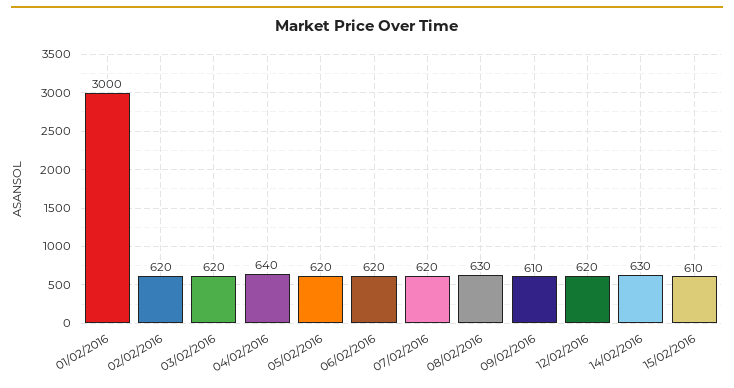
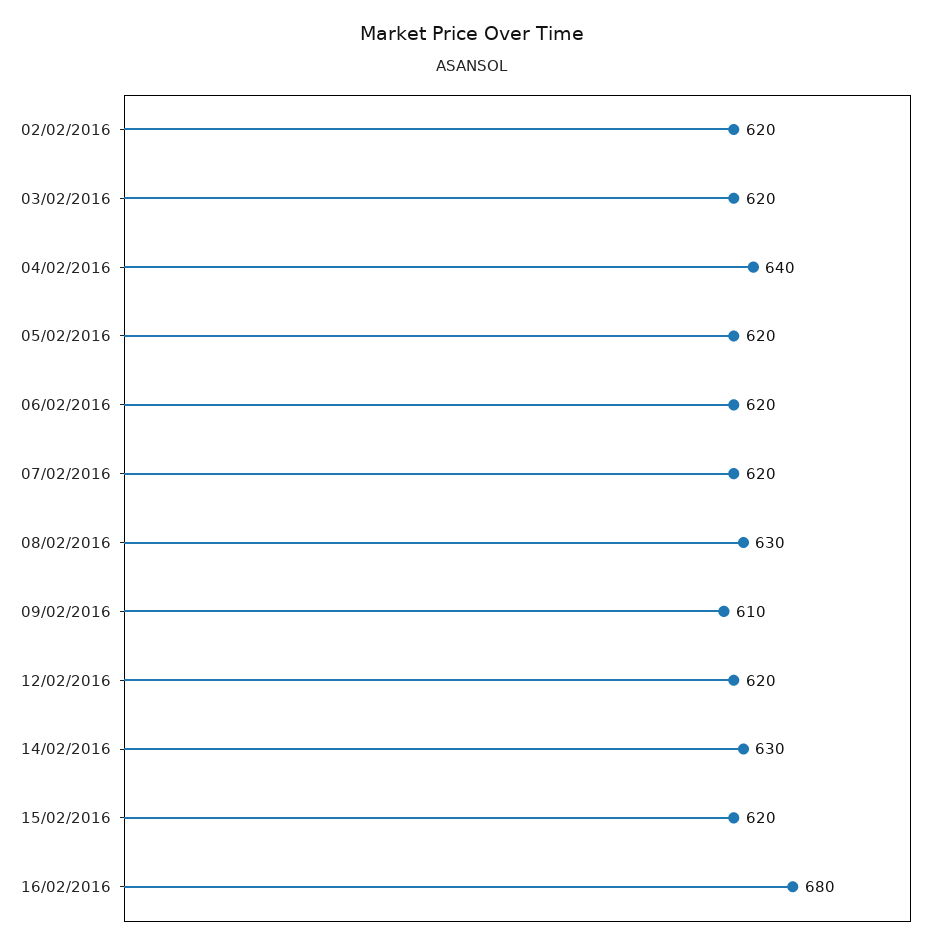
01/02/2016: 3000 -> none
15/02/2016: 610 -> 620
16/02/2016: none -> 680

